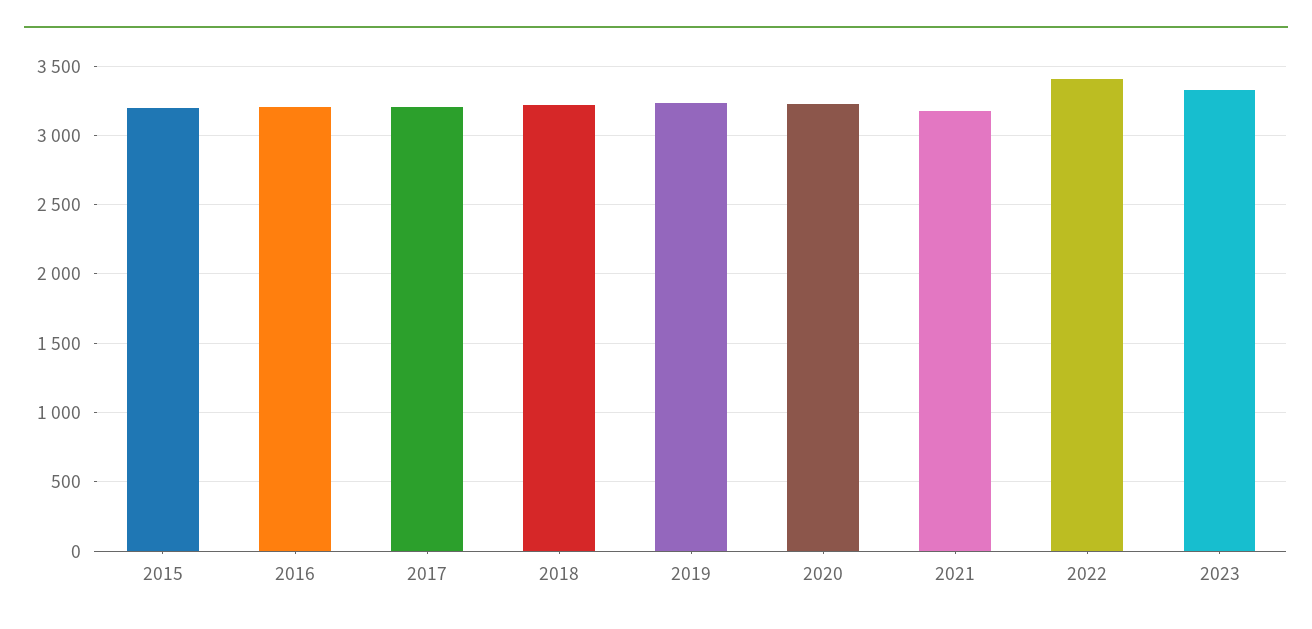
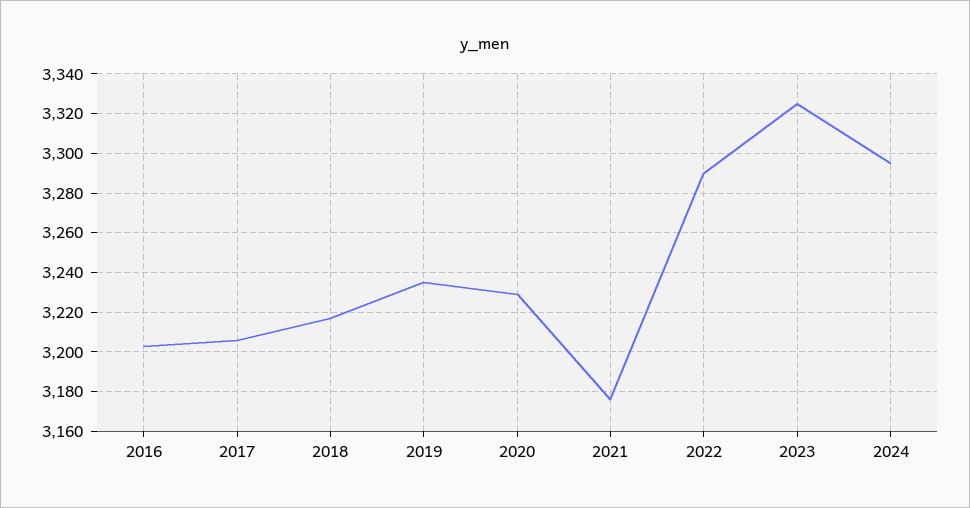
2015: 3200 -> none
2022: 3400 -> 3290
2024: none -> 3295

